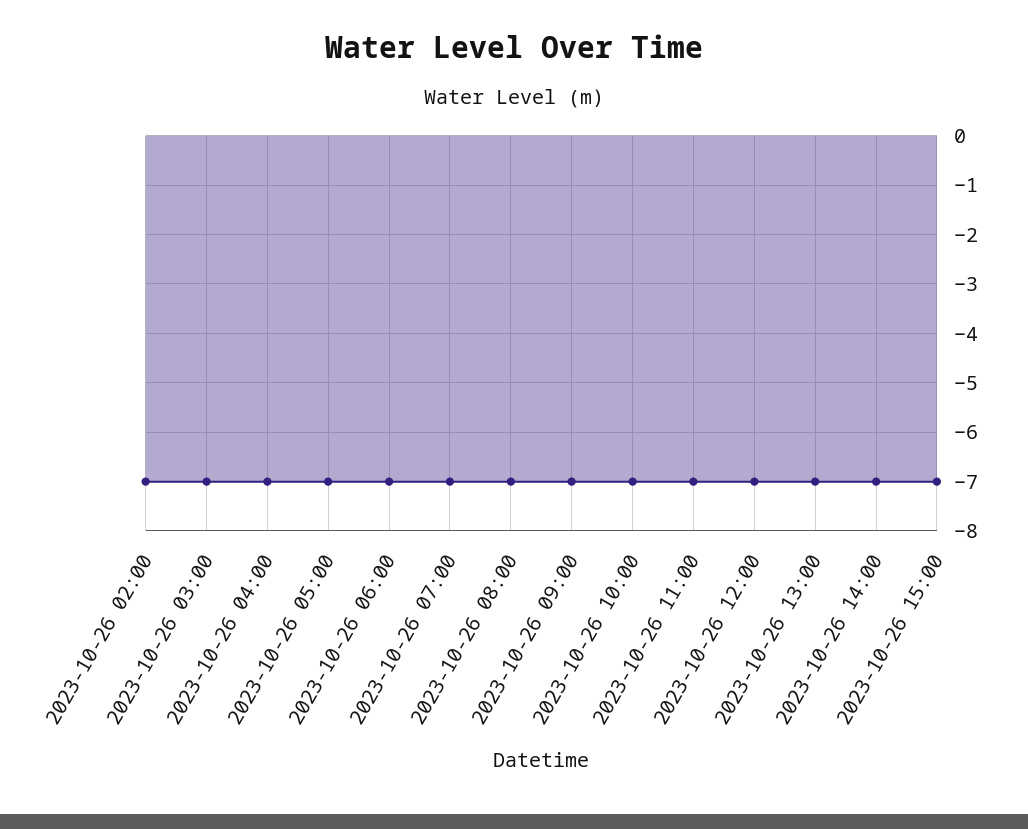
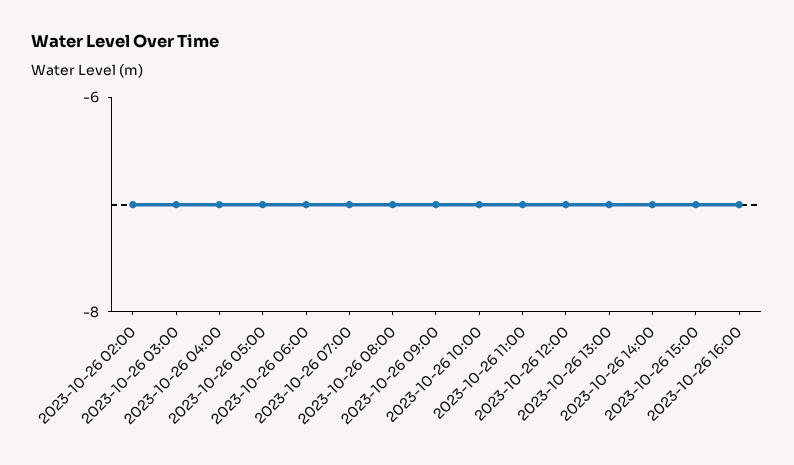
2023-10-26 16:00: none -> -7

